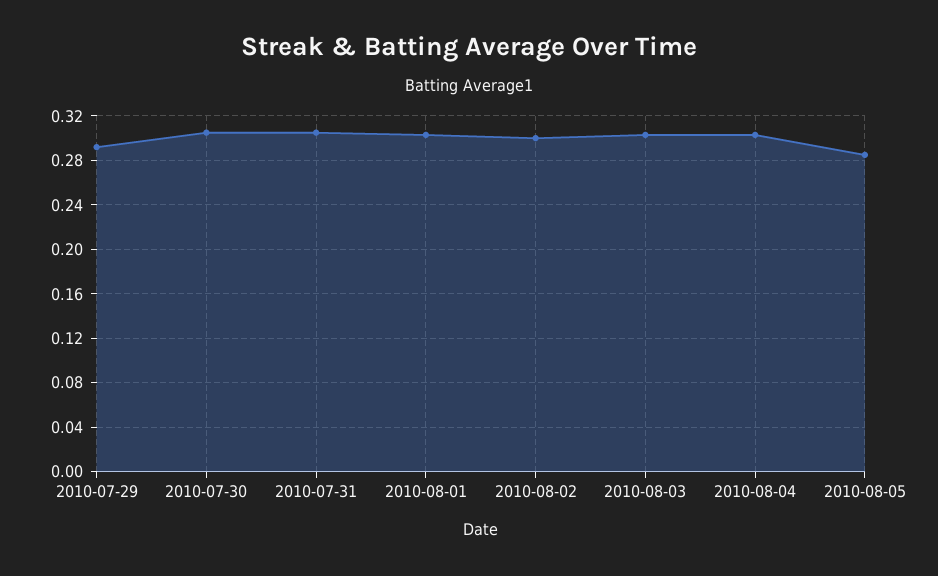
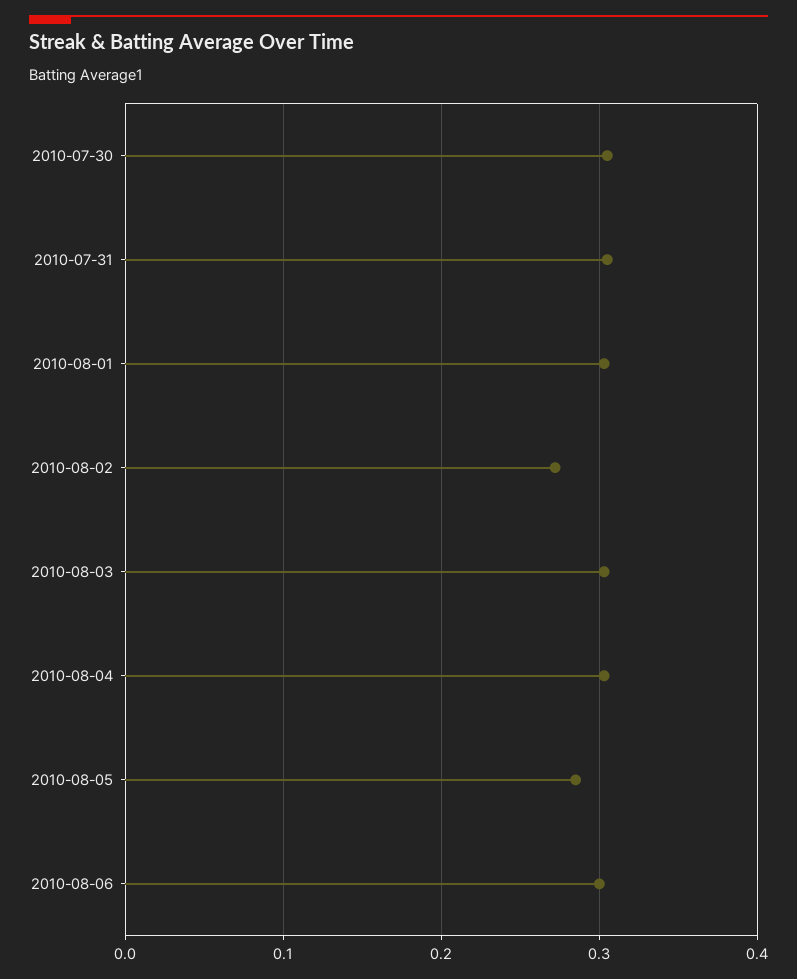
2010-07-29: 0.29 -> none
2010-08-02: 0.3 -> 0.27
2010-08-06: none -> 0.3

